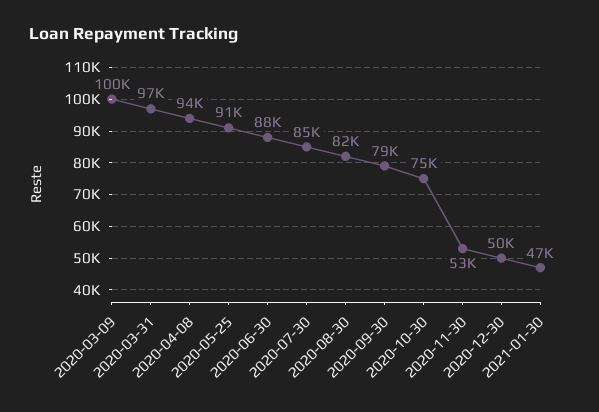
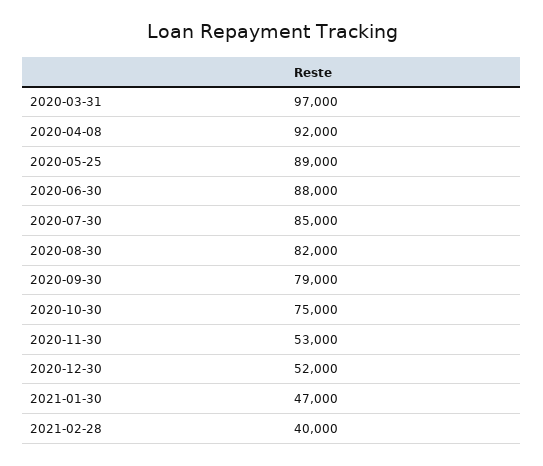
2020-03-09: 100000 -> none
2020-04-08: 94000 -> 92000
2020-05-25: 91000 -> 89000
2020-12-30: 50000 -> 52000
2021-02-28: none -> 40000

